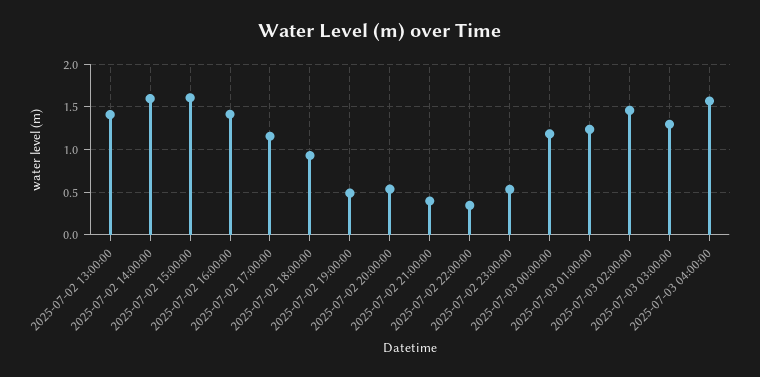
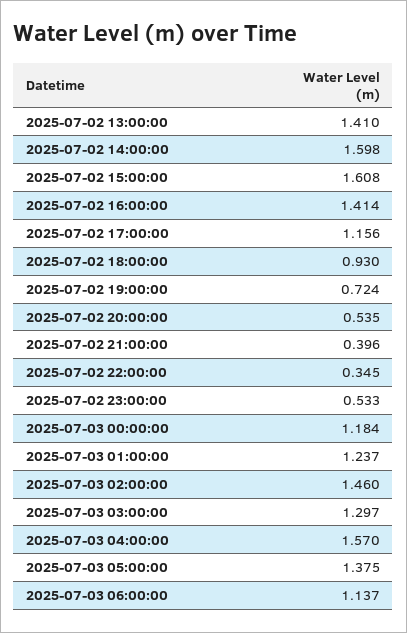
2025-07-02 19:00:00: 0.5 -> 0.724
2025-07-03 05:00:00: none -> 1.375
2025-07-03 06:00:00: none -> 1.137

